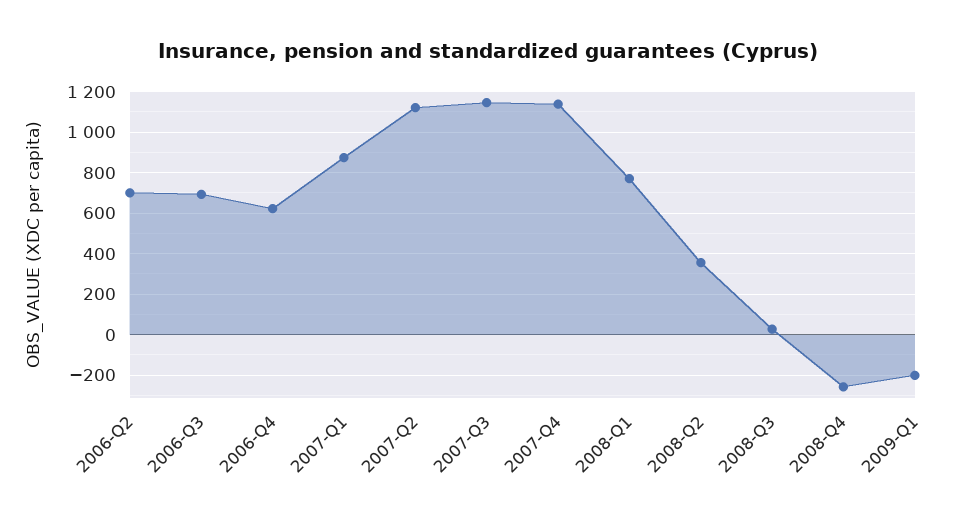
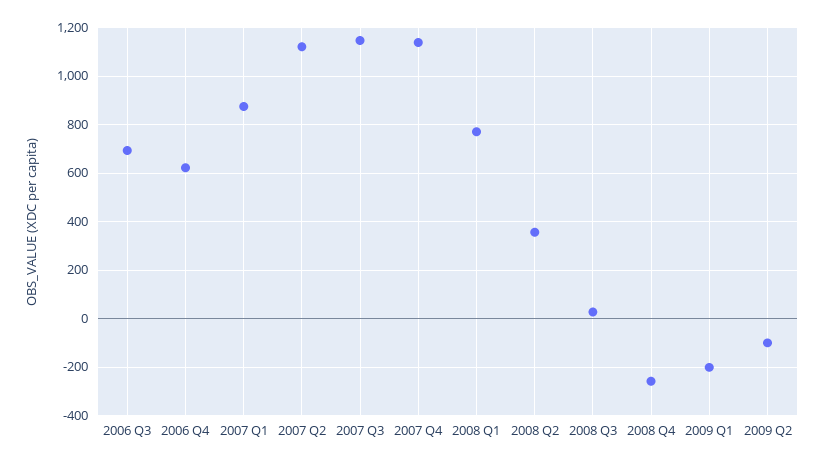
2006-Q2: 700 -> none
2009 Q2: none -> -100

